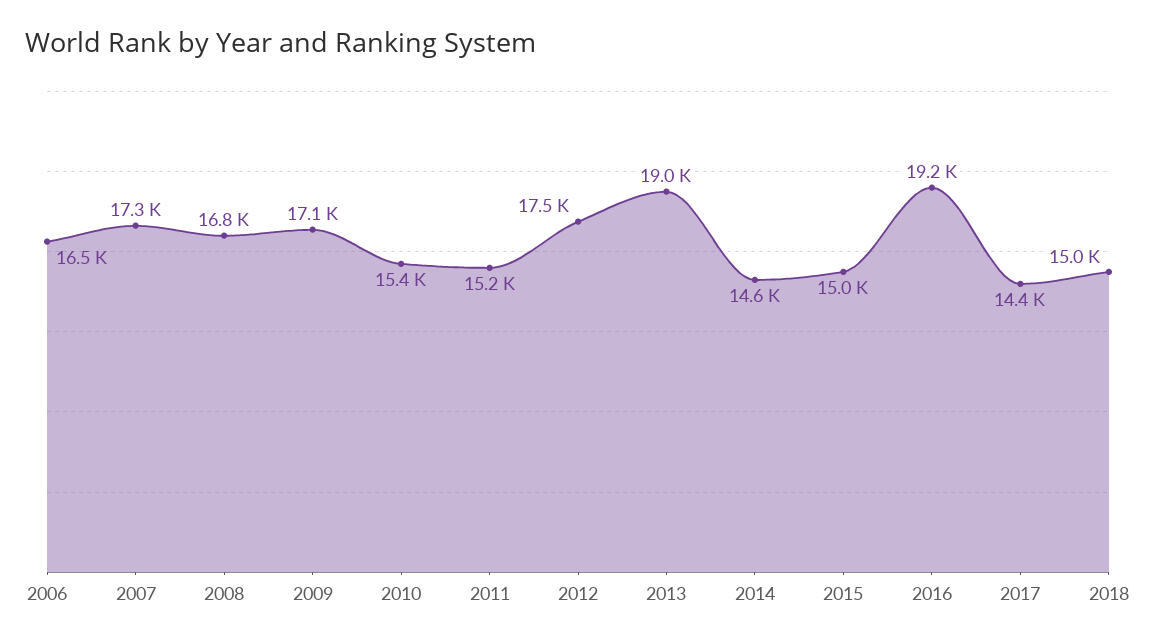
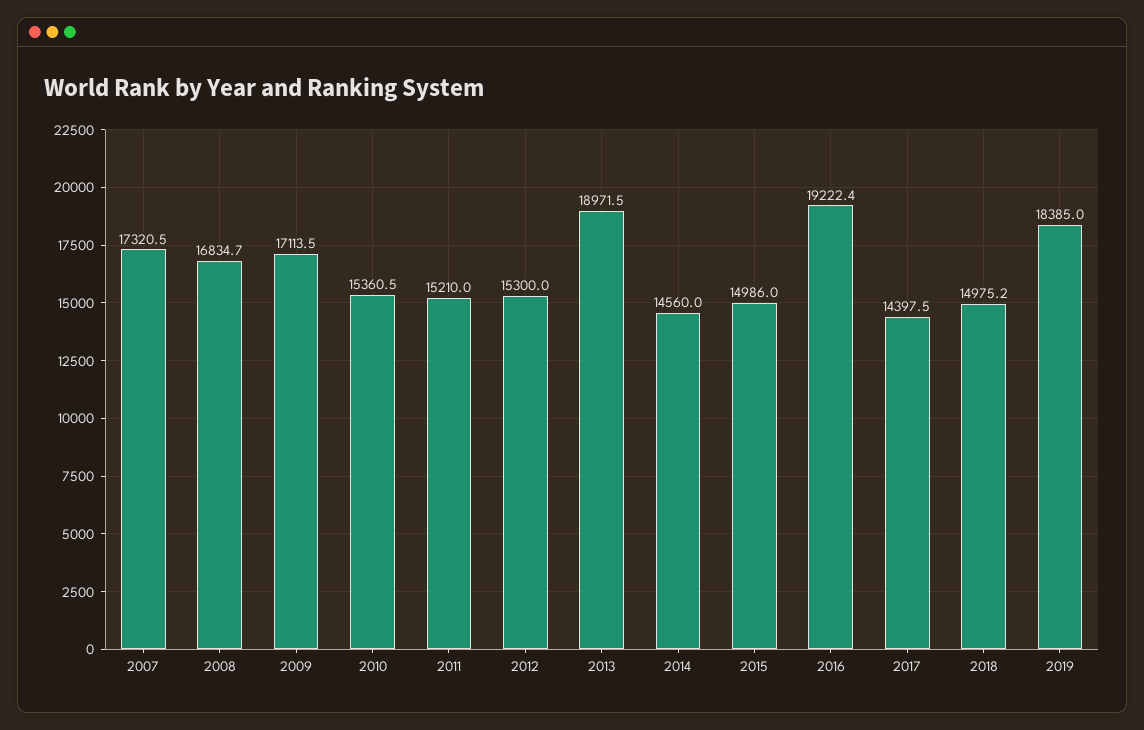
2006: 16500 -> none
2012: 17500 -> 15300
2019: none -> 18385

